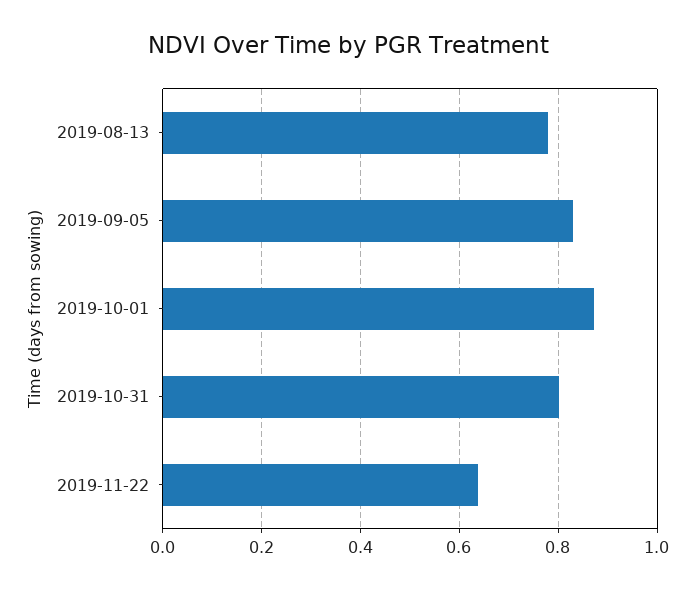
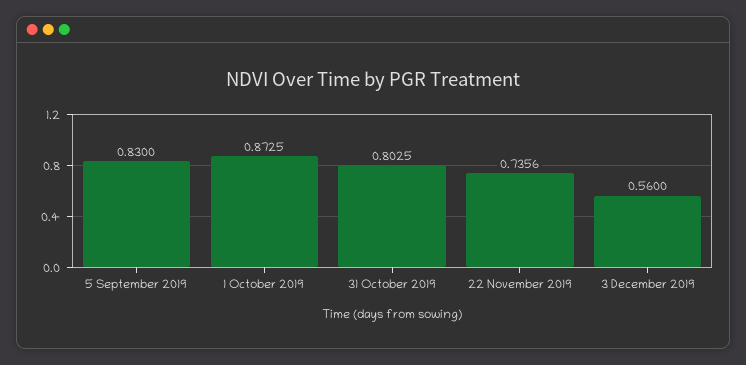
2019-08-13: 0.78 -> none
2019-11-22: 0.64 -> 0.7356
3 December 2019: none -> 0.56

